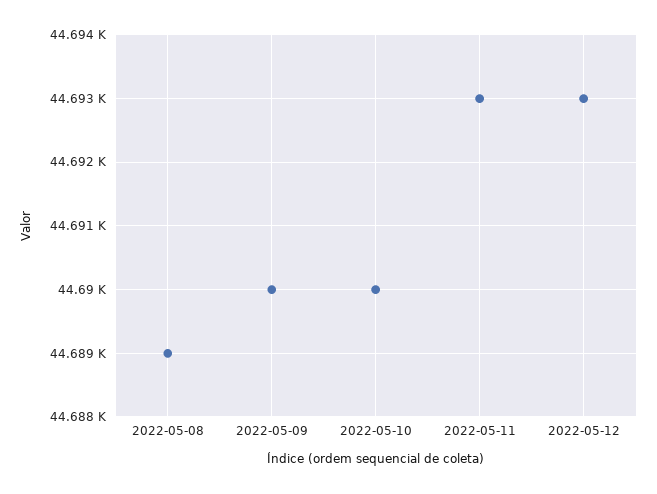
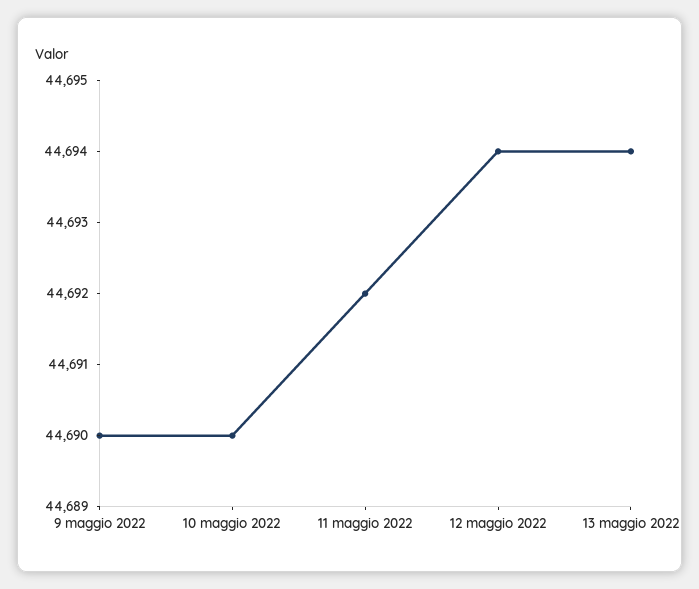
2022-05-08: 44689 -> none
2022-05-11: 44693 -> 44692
2022-05-12: 44693 -> 44694
13 maggio 2022: none -> 44694

